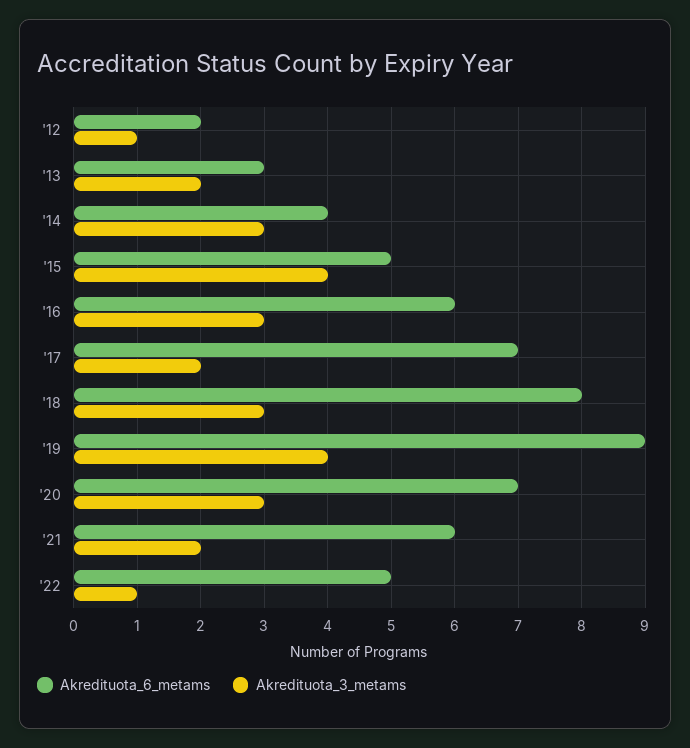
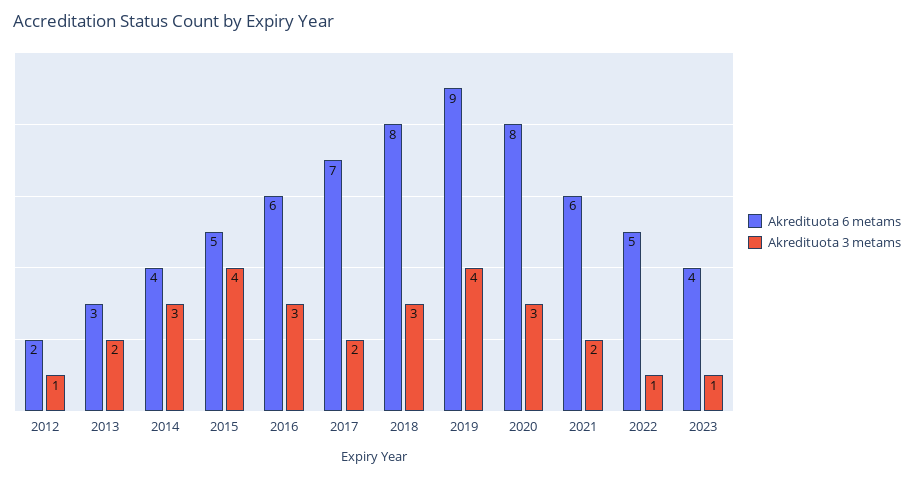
Akredituota_6_metams, '20: 7 -> 8
Akredituota_6_metams, 2023: none -> 4
Akredituota_3_metams, 2023: none -> 1

